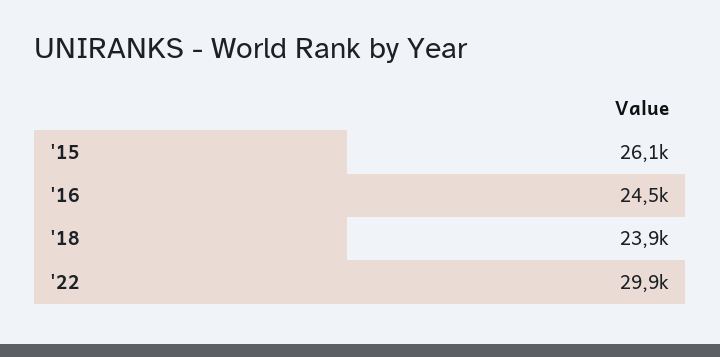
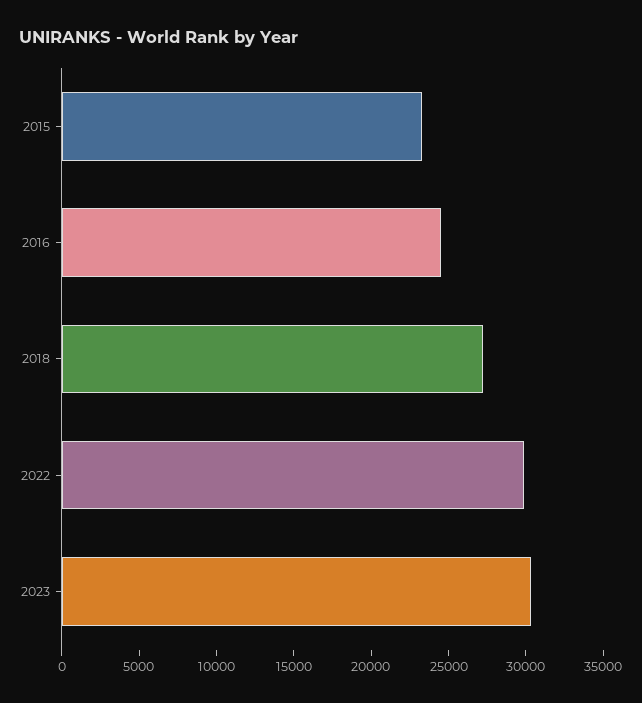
'15: 26100 -> 23000
'18: 23900 -> 27000
2023: none -> 30000

